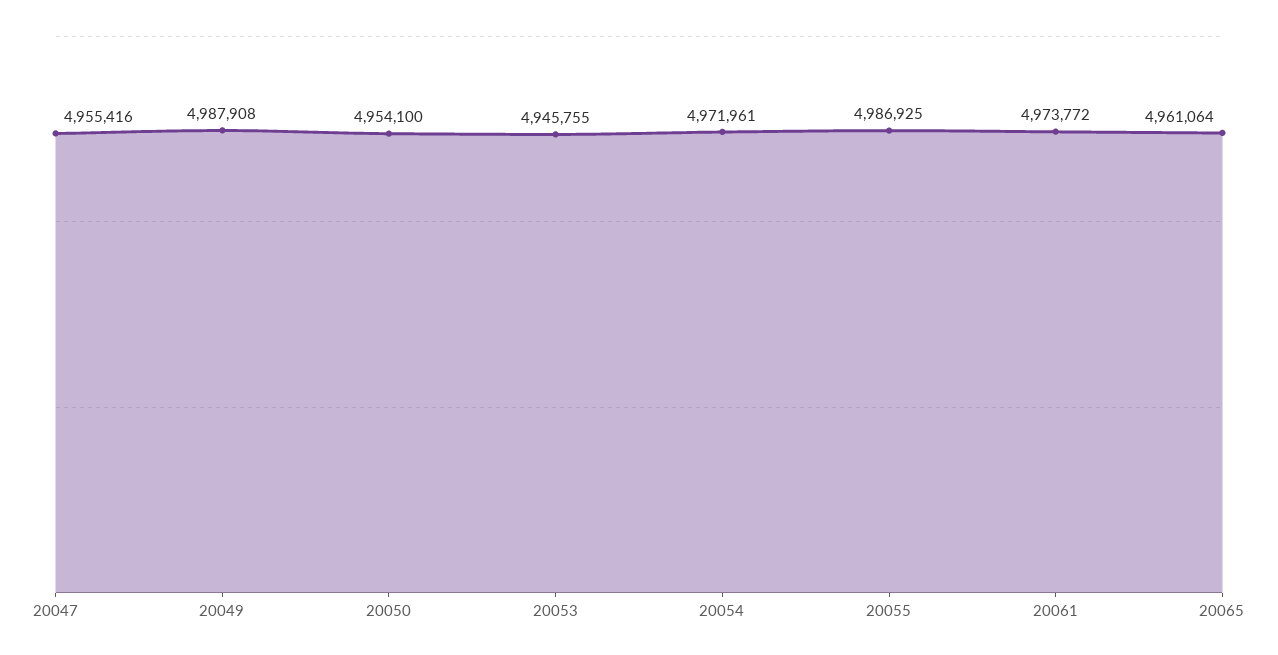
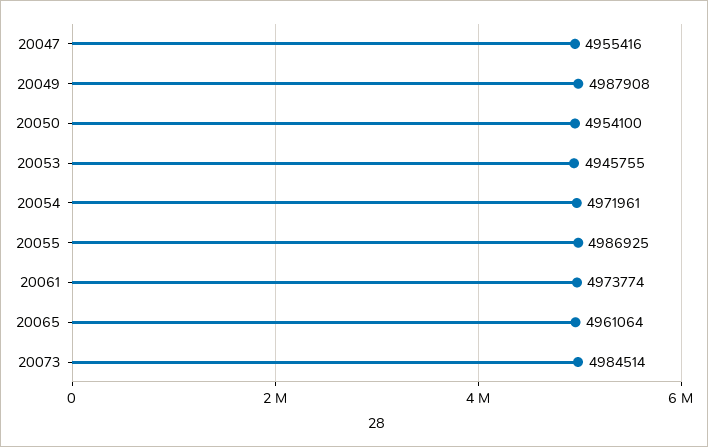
20061: 4973772 -> 4973774
20073: none -> 4984514

